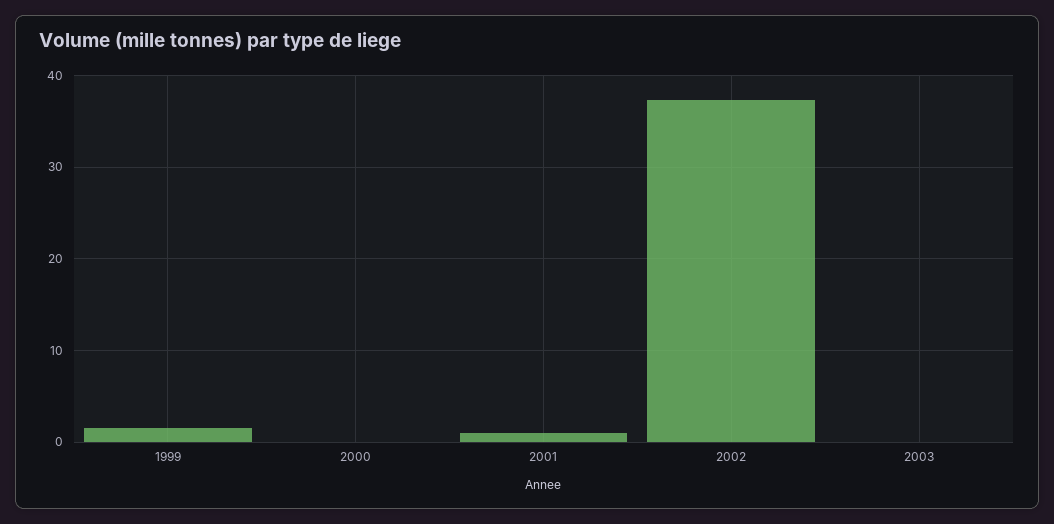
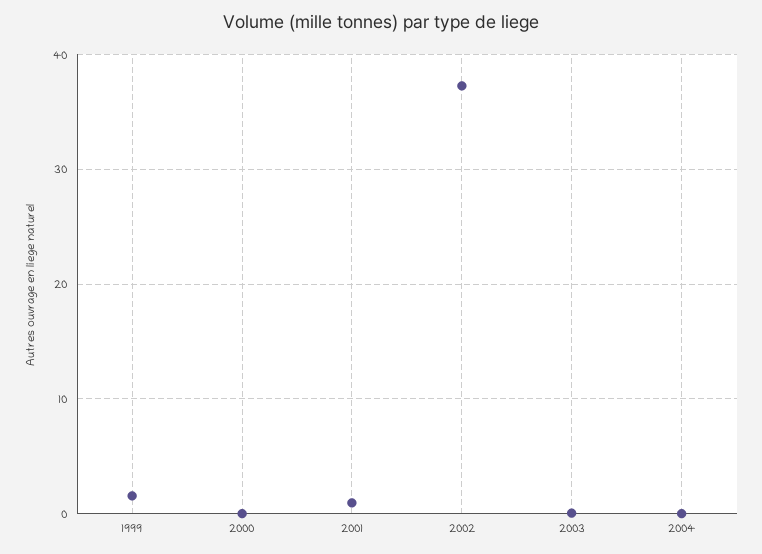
2004: none -> 0

